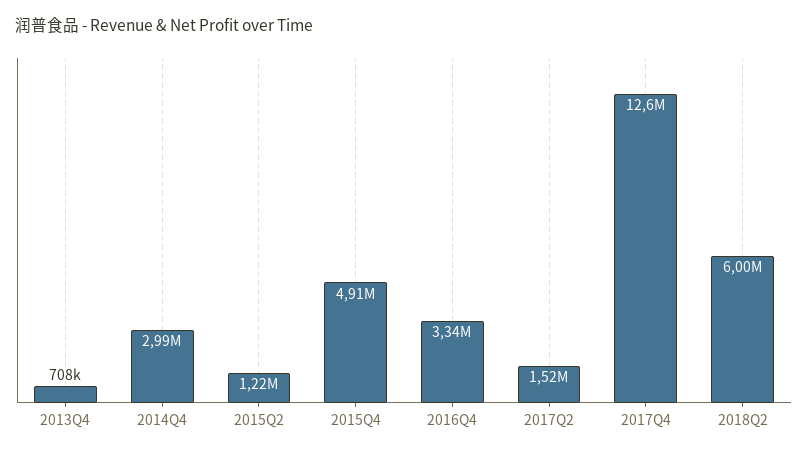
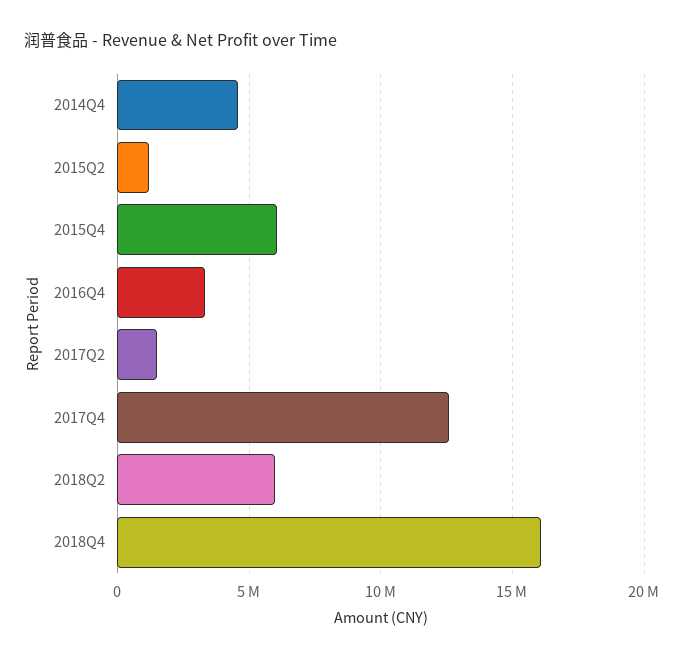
2013Q4: 708000 -> none
2014Q4: 2990000 -> 4500000
2015Q4: 4910000 -> 6000000
2018Q4: none -> 16000000

